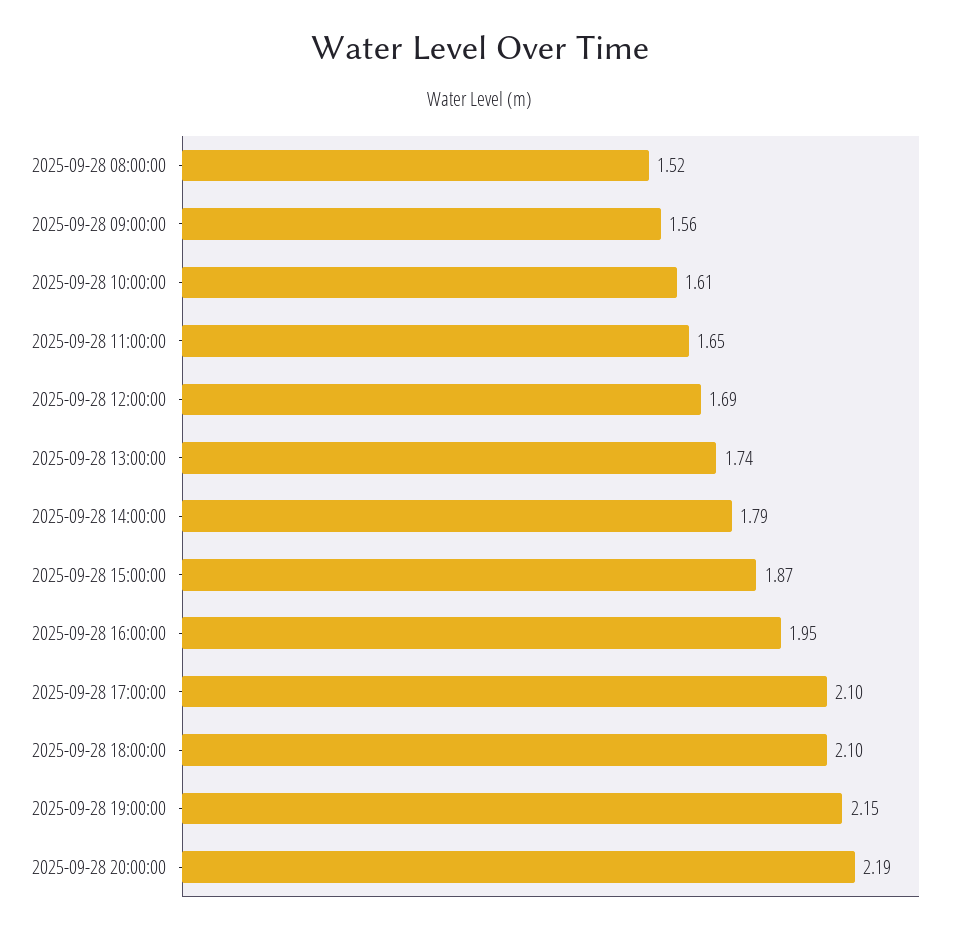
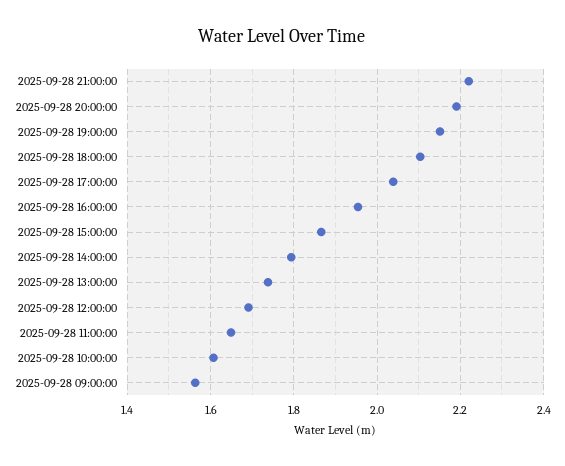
2025-09-28 08:00:00: 1.52 -> none
2025-09-28 17:00:00: 2.1 -> 2.04
2025-09-28 21:00:00: none -> 2.22

